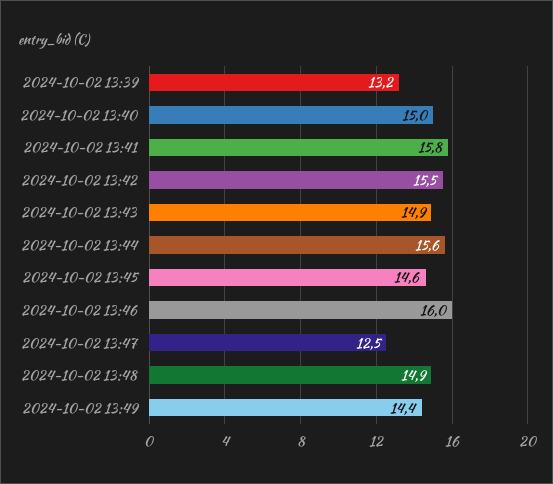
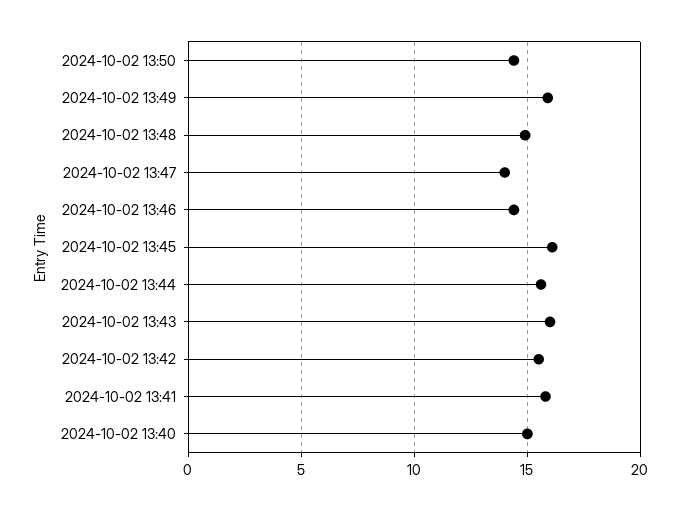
2024-10-02 13:39: 13.2 -> none
2024-10-02 13:43: 14.9 -> 16
2024-10-02 13:45: 14.6 -> 16
2024-10-02 13:46: 16 -> 14.5
2024-10-02 13:47: 12.5 -> 14
2024-10-02 13:49: 14.4 -> 16
2024-10-02 13:50: none -> 14.5

